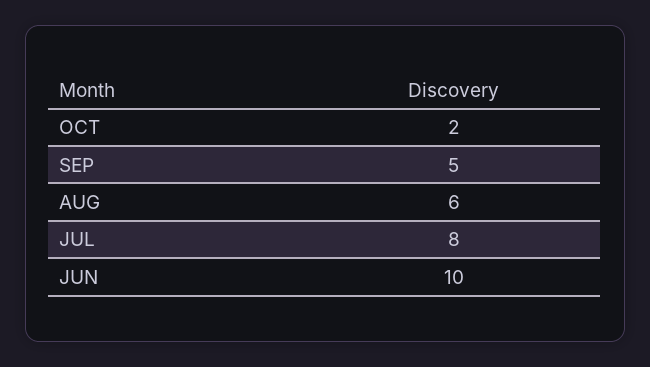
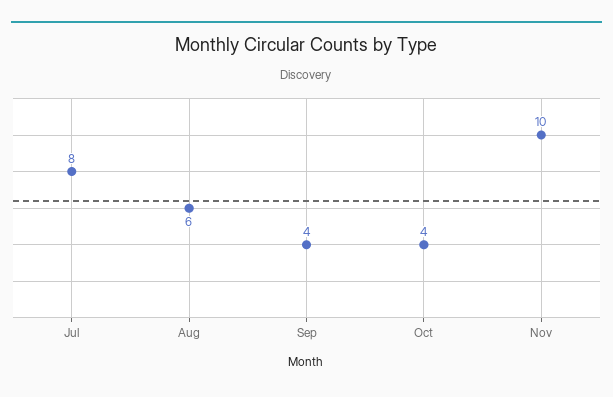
OCT: 2 -> 4
SEP: 5 -> 4
JUN: 10 -> none
Nov: none -> 10

